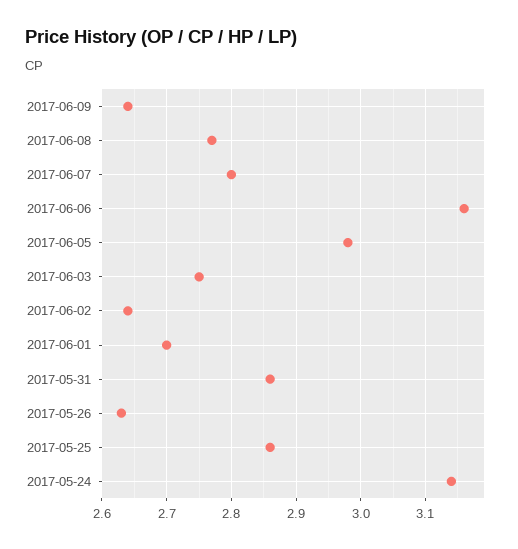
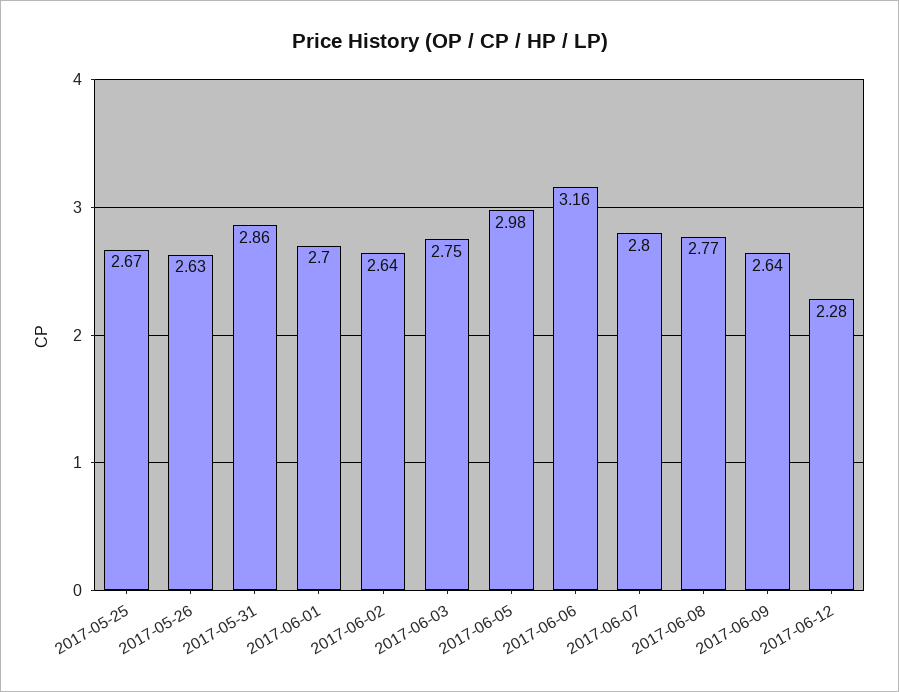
2017-05-25: 2.86 -> 2.67
2017-05-24: 3.14 -> none
2017-06-12: none -> 2.28

